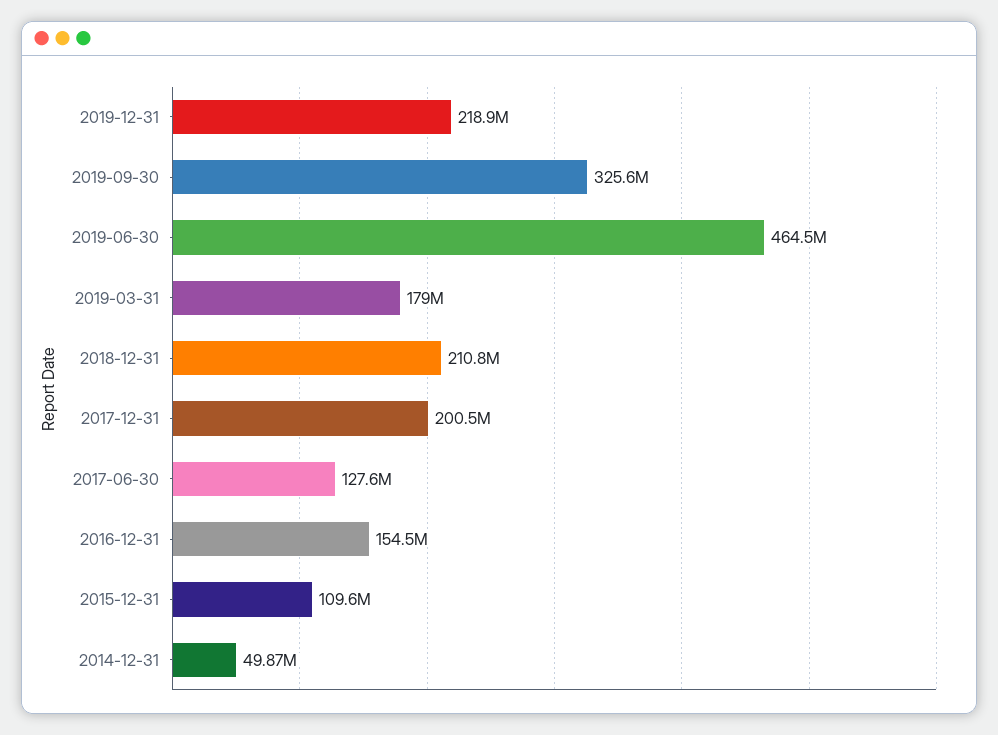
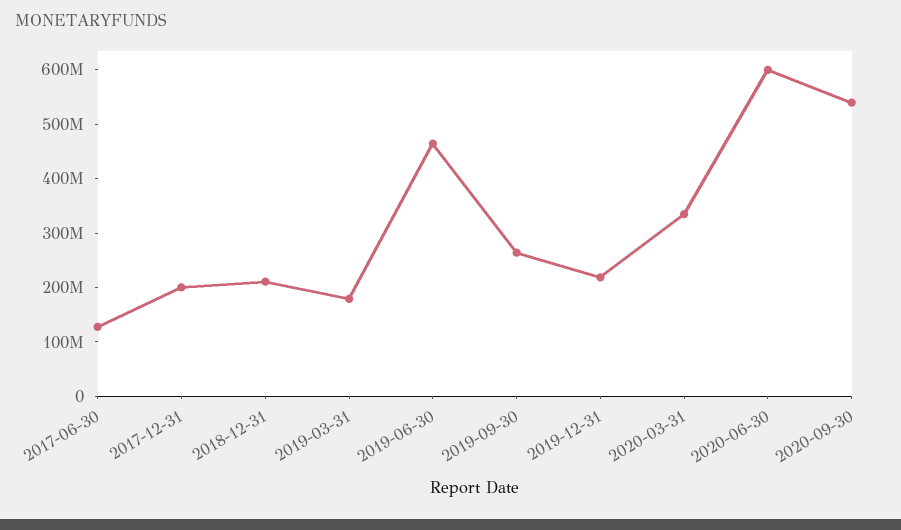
2019-09-30: 325600000 -> 260000000
2016-12-31: 154500000 -> none
2015-12-31: 109600000 -> none
2014-12-31: 49870000 -> none
2020-03-31: none -> 340000000
2020-06-30: none -> 600000000
2020-09-30: none -> 540000000

